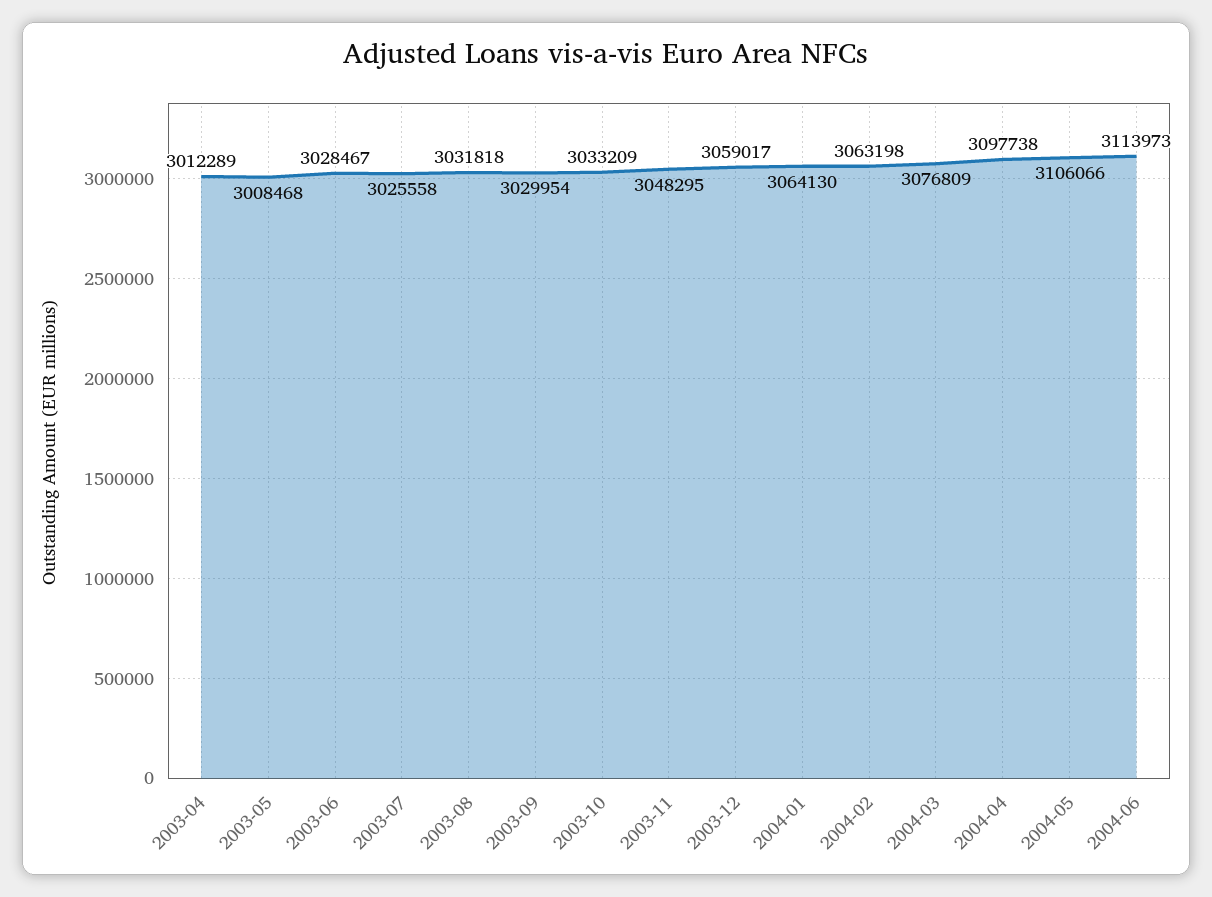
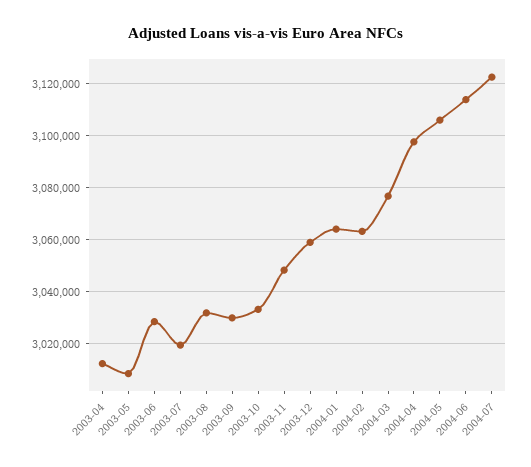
2003-07: 3025558 -> 3020000
2004-07: none -> 3122500

